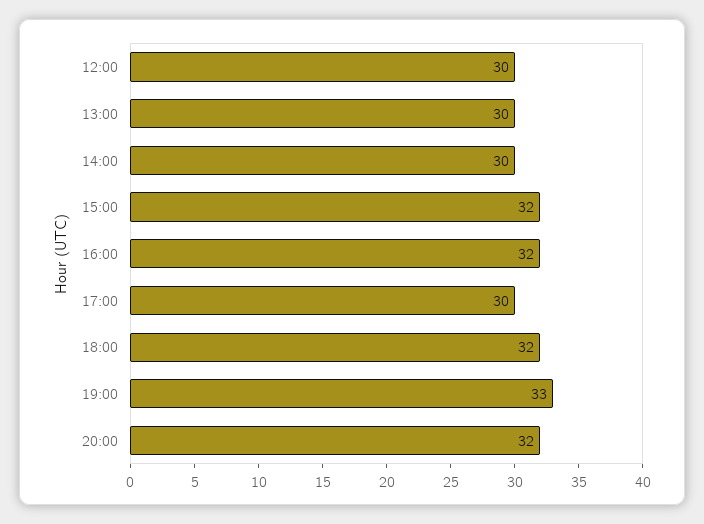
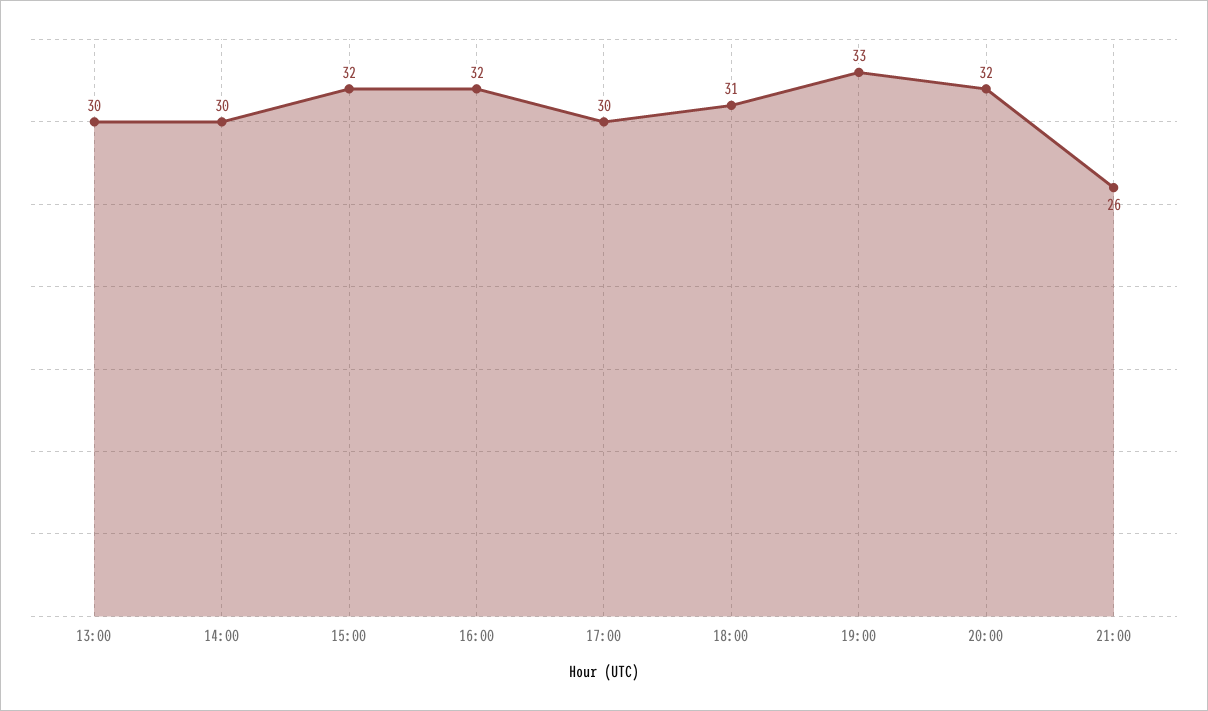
12:00: 30 -> none
18:00: 32 -> 31
21:00: none -> 26

